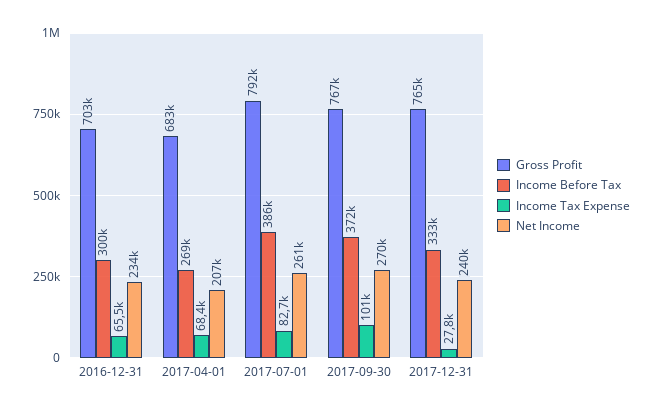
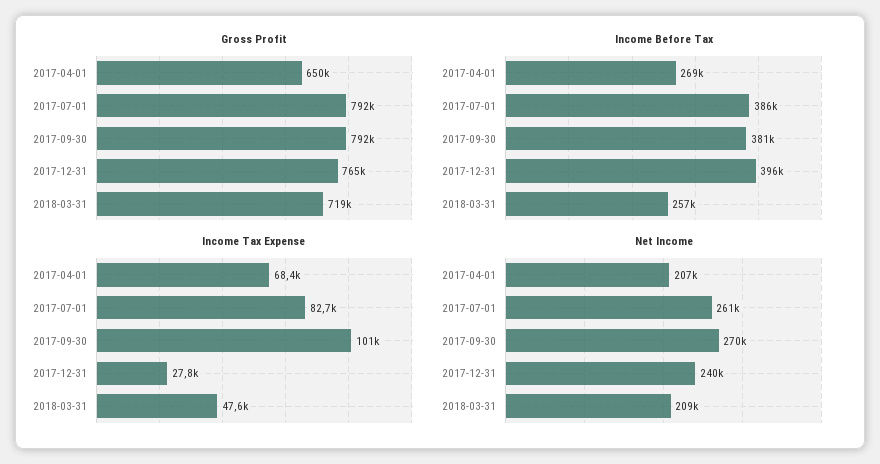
Gross Profit, 2016-12-31: 703000 -> none
Income Before Tax, 2016-12-31: 300000 -> none
Income Tax Expense, 2016-12-31: 65500 -> none
Net Income, 2016-12-31: 234000 -> none
Gross Profit, 2017-04-01: 683000 -> 650000
Gross Profit, 2017-09-30: 767000 -> 792000
Income Before Tax, 2017-09-30: 372000 -> 381000
Income Before Tax, 2017-12-31: 333000 -> 396000
Gross Profit, 2018-03-31: none -> 719000
Income Before Tax, 2018-03-31: none -> 257000
Income Tax Expense, 2018-03-31: none -> 47600
Net Income, 2018-03-31: none -> 209000

